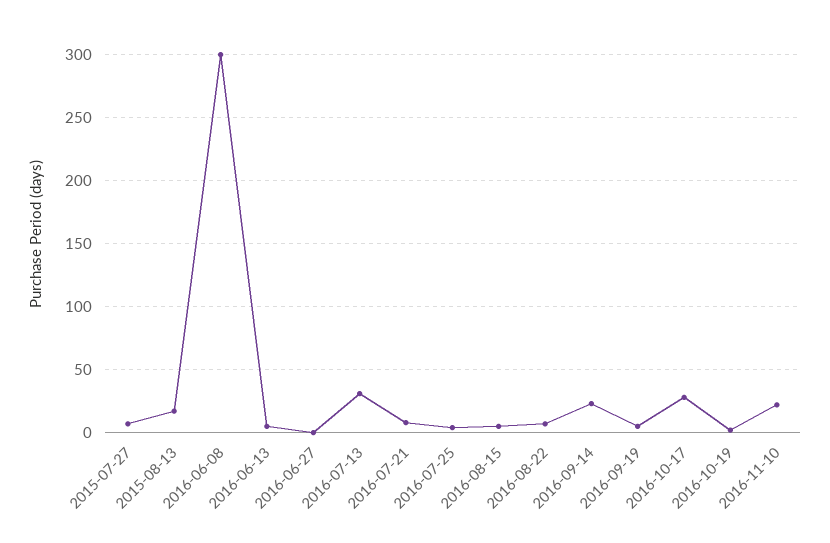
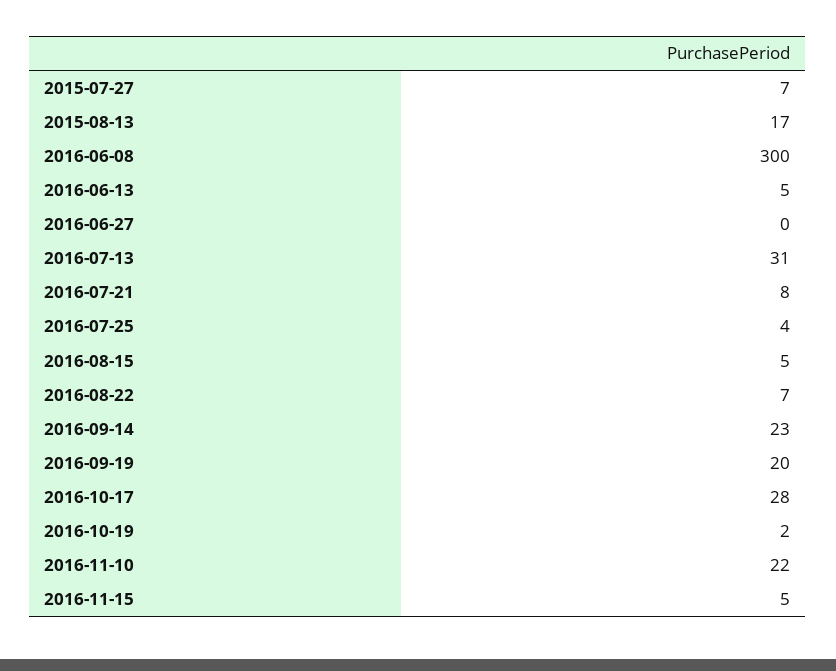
2016-09-19: 5 -> 20
2016-11-15: none -> 5

